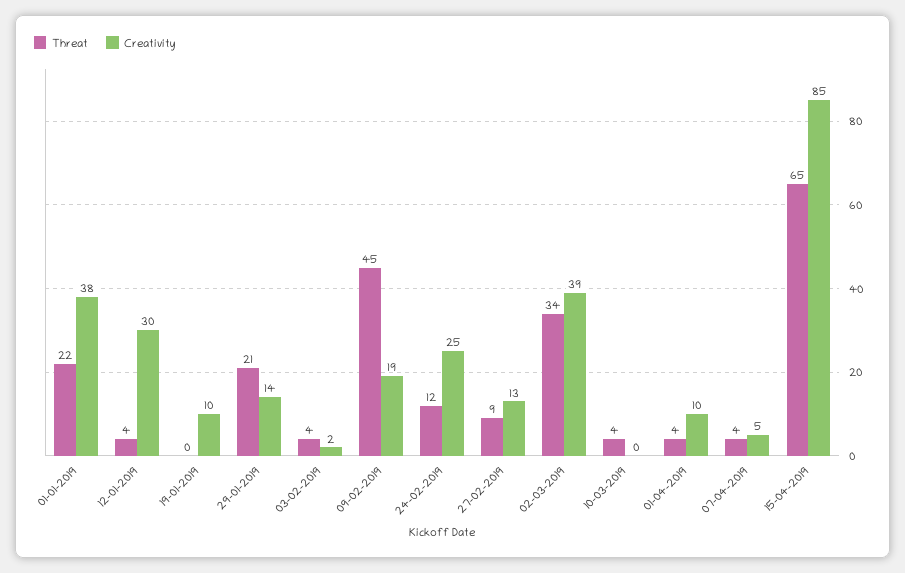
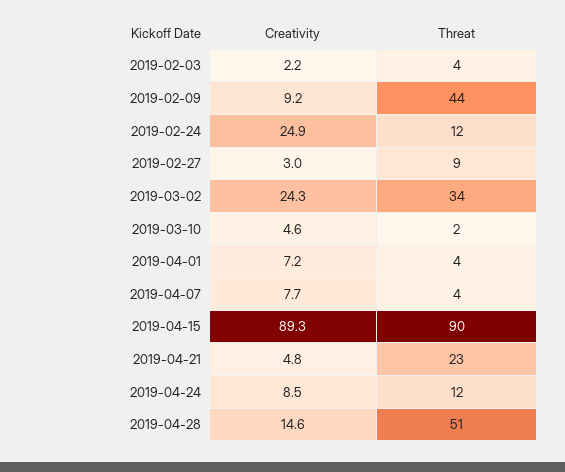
Threat, 01-01-2019: 22 -> none
Creativity, 01-01-2019: 38 -> none
Threat, 12-01-2019: 4 -> none
Creativity, 12-01-2019: 30 -> none
Threat, 19-01-2019: 0 -> none
Creativity, 19-01-2019: 10 -> none
Threat, 29-01-2019: 21 -> none
Creativity, 29-01-2019: 14 -> none
Threat, 09-02-2019: 45 -> 44
Creativity, 09-02-2019: 19 -> 9.2
Creativity, 27-02-2019: 13 -> 3
Creativity, 02-03-2019: 39 -> 24.3
Threat, 10-03-2019: 4 -> 2
Creativity, 10-03-2019: 0 -> 4.6
Creativity, 01-04-2019: 10 -> 7.2
Creativity, 07-04-2019: 5 -> 7.7
Threat, 15-04-2019: 65 -> 90
Creativity, 15-04-2019: 85 -> 89.3
Creativity, 2019-04-21: none -> 4.8
Threat, 2019-04-21: none -> 23
Creativity, 2019-04-24: none -> 8.5
Threat, 2019-04-24: none -> 12
Creativity, 2019-04-28: none -> 14.6
Threat, 2019-04-28: none -> 51

